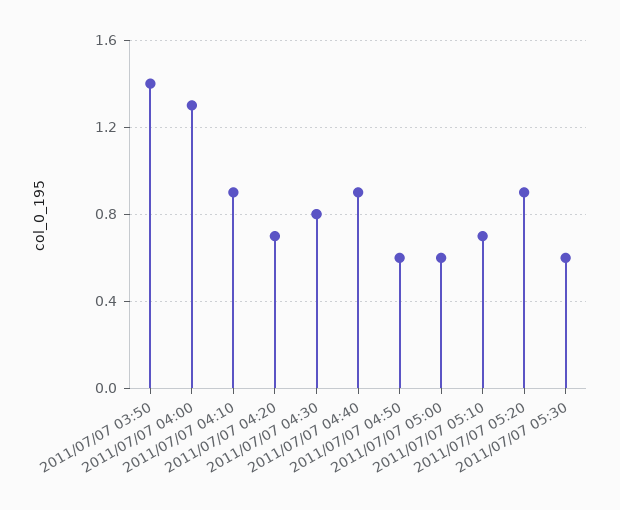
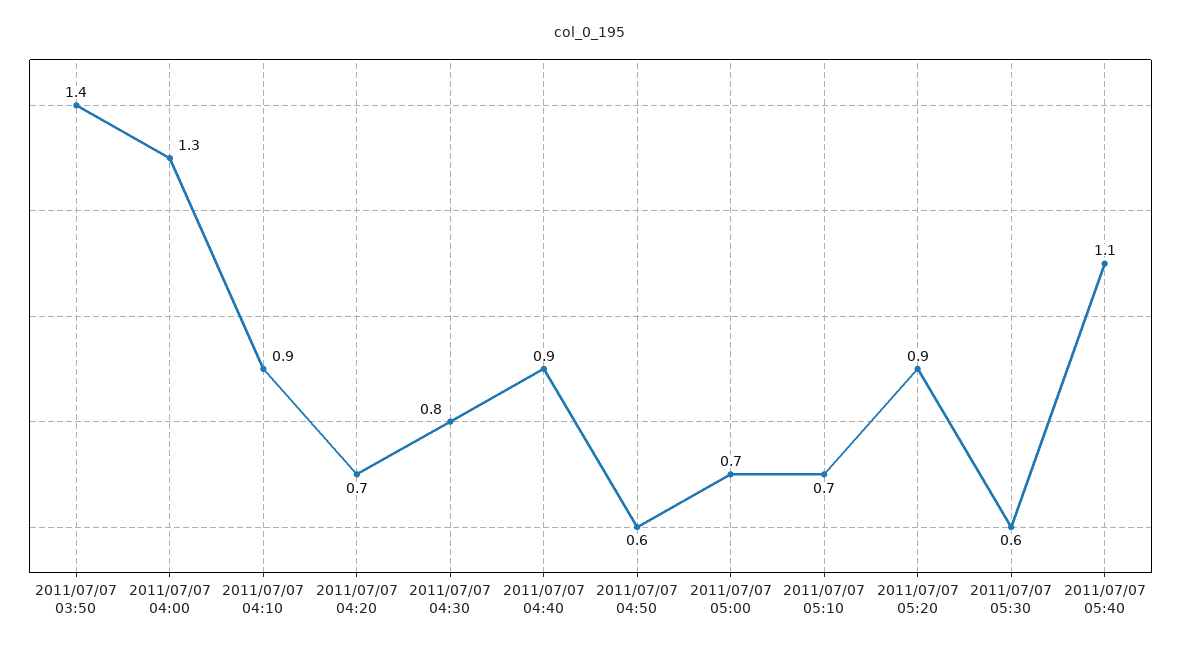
2011/07/07 05:00: 0.6 -> 0.7
2011/07/07 05:40: none -> 1.1

